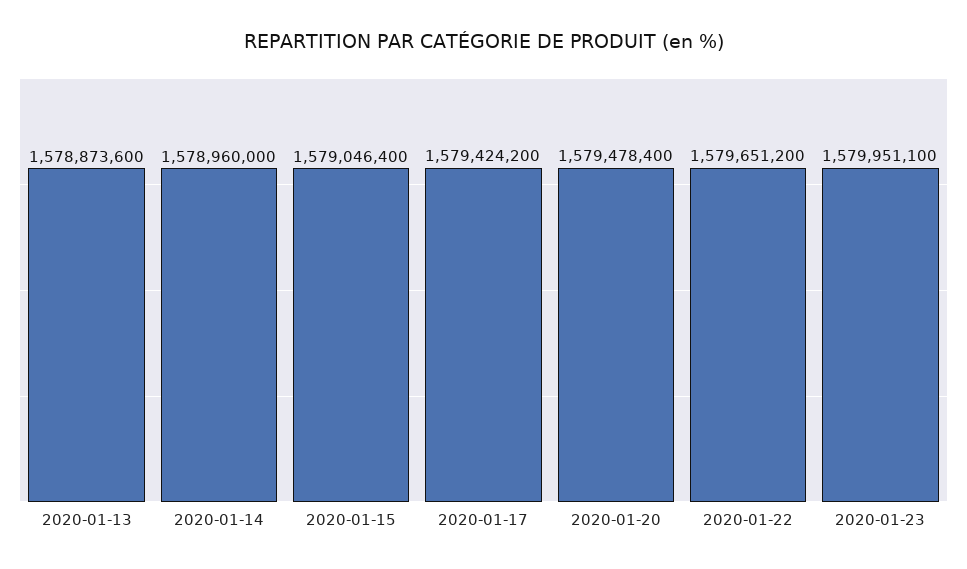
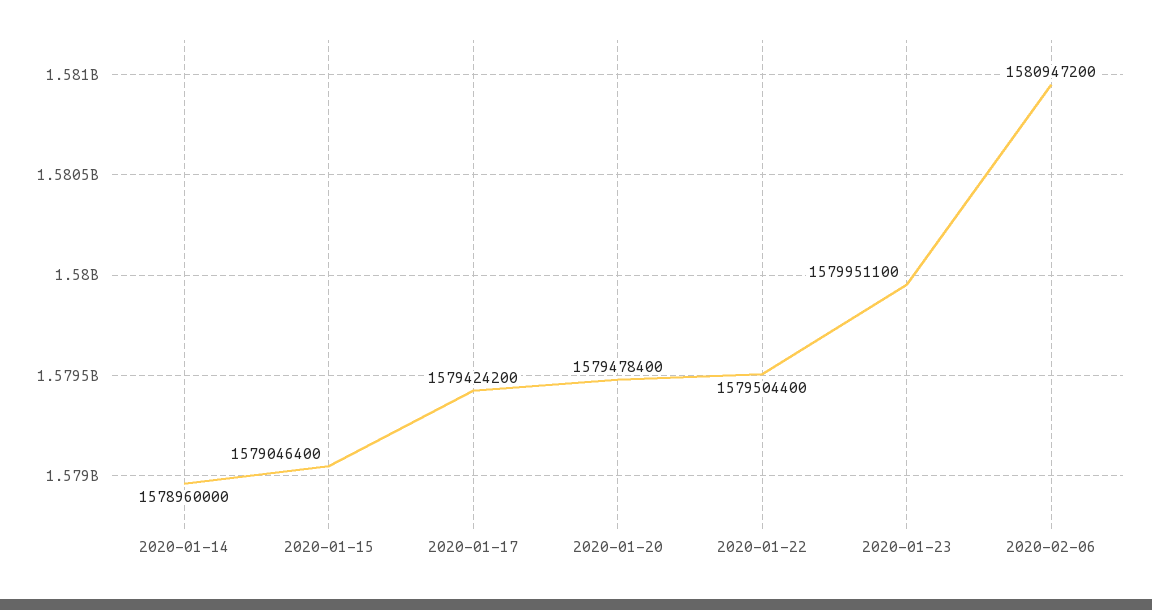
2020-01-13: 1578873600 -> none
2020-01-22: 1579651200 -> 1579504400
2020-02-06: none -> 1580947200

